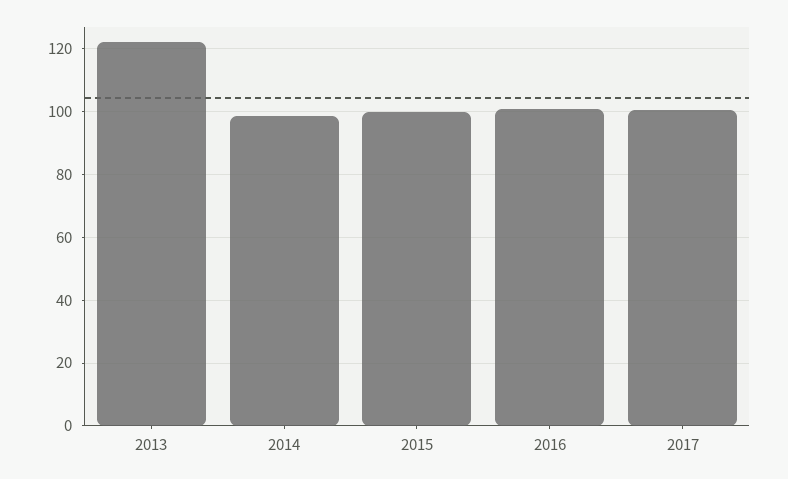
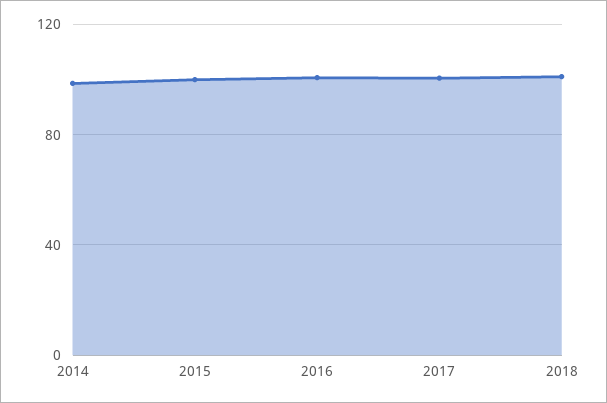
2013: 122 -> none
2018: none -> 100

